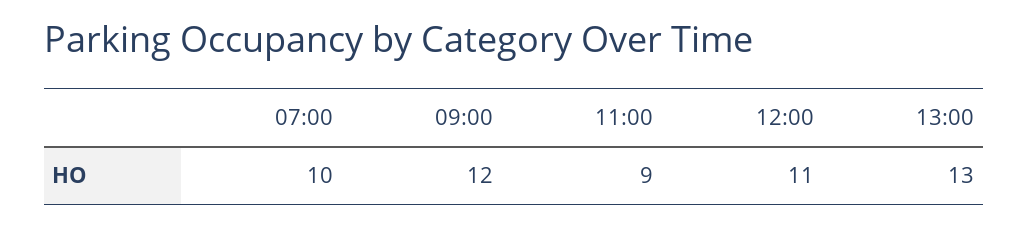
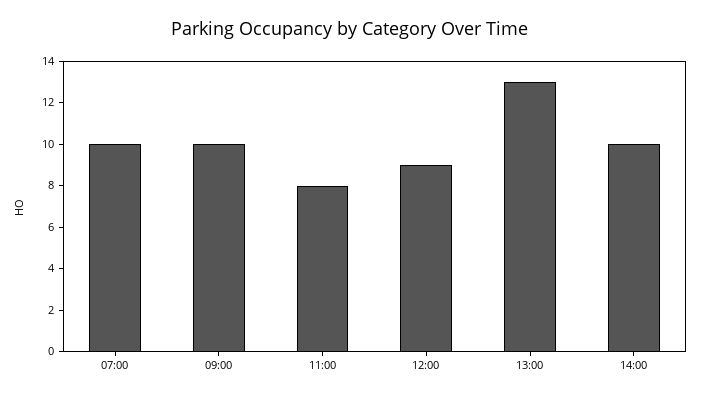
09:00: 12 -> 10
11:00: 9 -> 8
12:00: 11 -> 9
14:00: none -> 10

